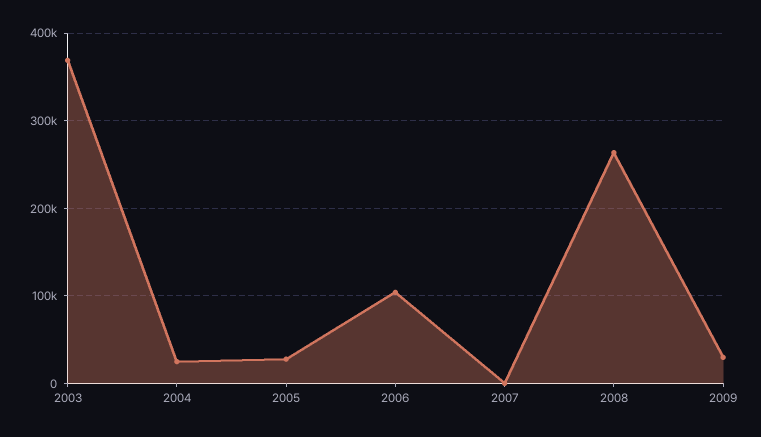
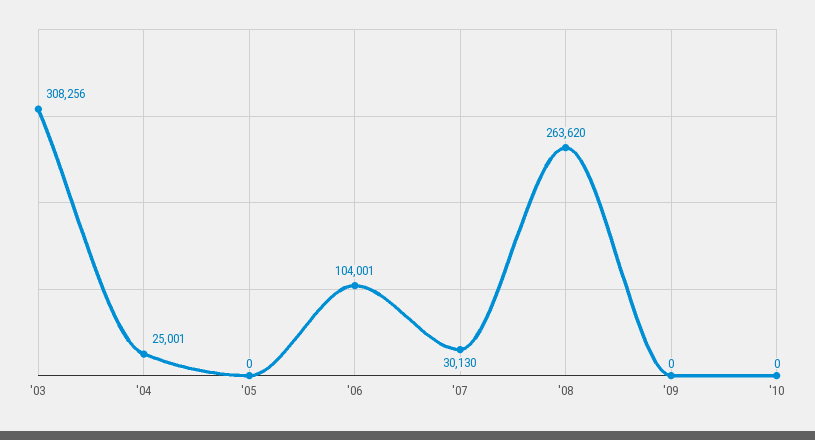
2003: 370000 -> 308256
2005: 30000 -> 0
2007: 0 -> 30130
2009: 30000 -> 0
'10: none -> 0

